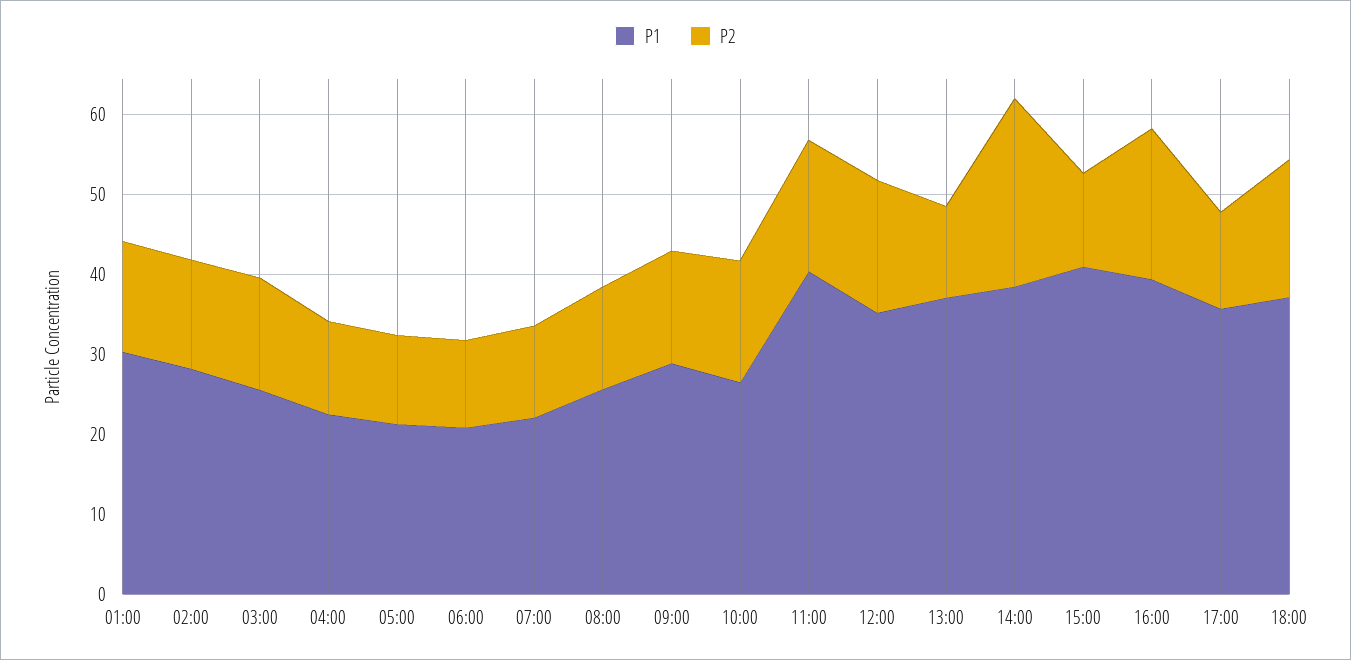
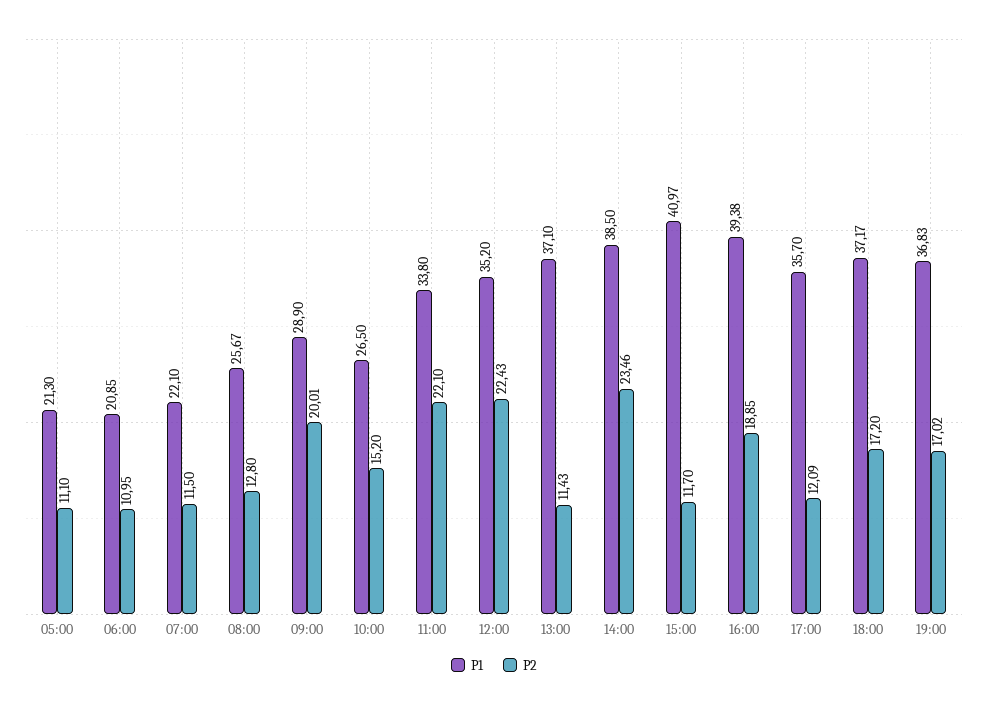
P1, 01:00: 30 -> none
P2, 01:00: 14 -> none
P1, 02:00: 28 -> none
P2, 02:00: 14 -> none
P1, 03:00: 26 -> none
P2, 03:00: 14 -> none
P1, 04:00: 22 -> none
P2, 04:00: 12 -> none
P2, 09:00: 14 -> 20.01
P1, 11:00: 40 -> 33.8
P2, 11:00: 16 -> 22.1
P2, 12:00: 16 -> 22.43
P1, 19:00: none -> 36.83
P2, 19:00: none -> 17.02

